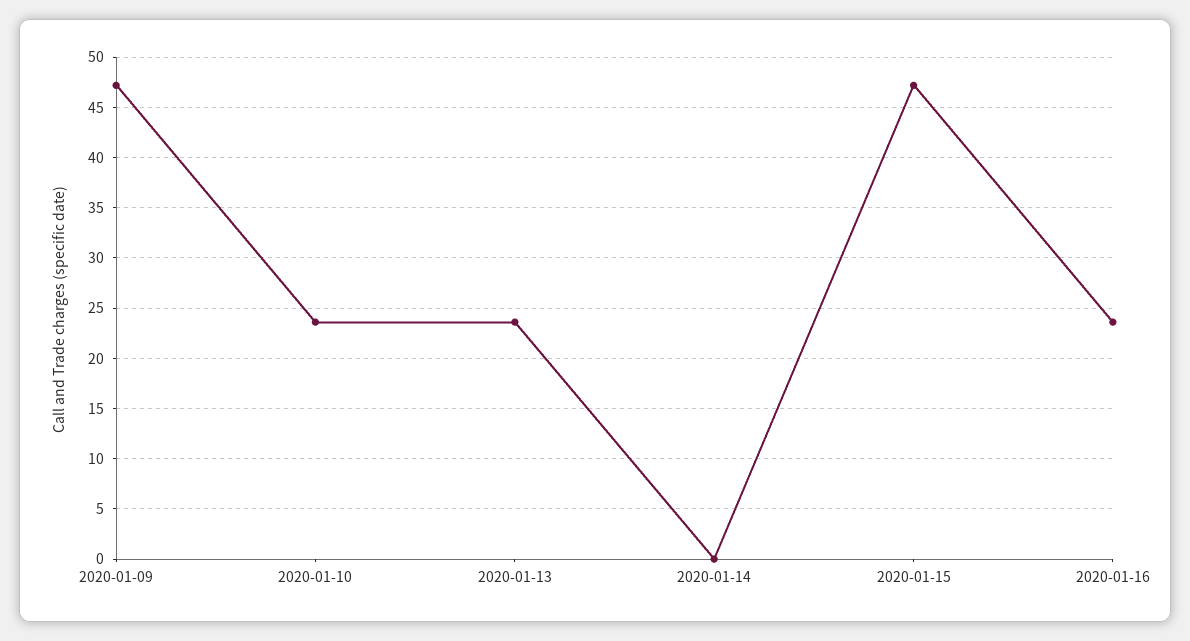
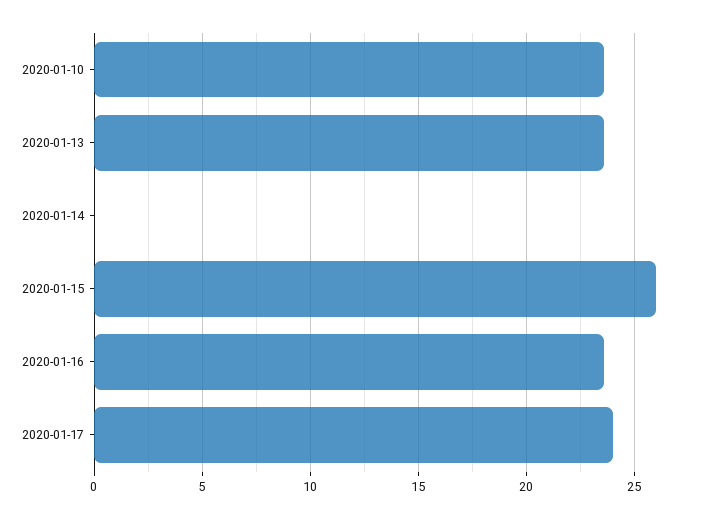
2020-01-09: 47 -> none
2020-01-15: 47 -> 26
2020-01-17: none -> 24

